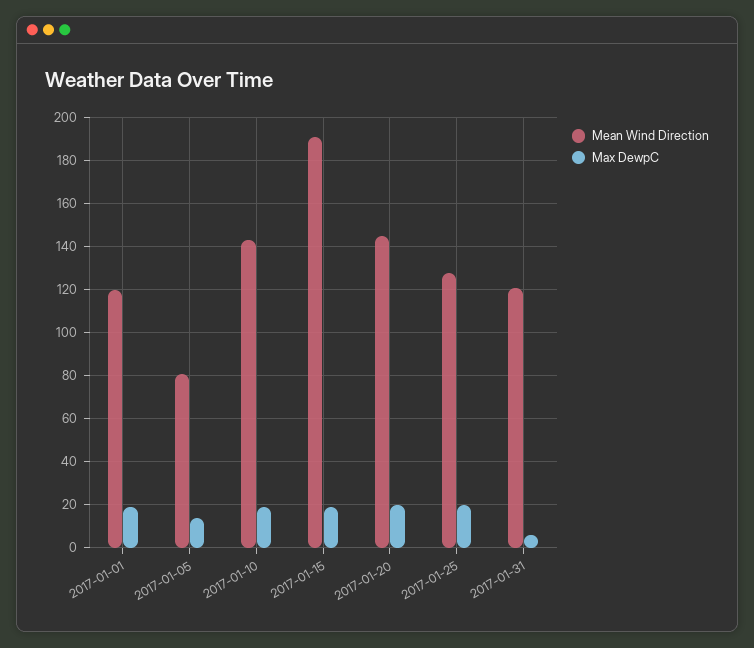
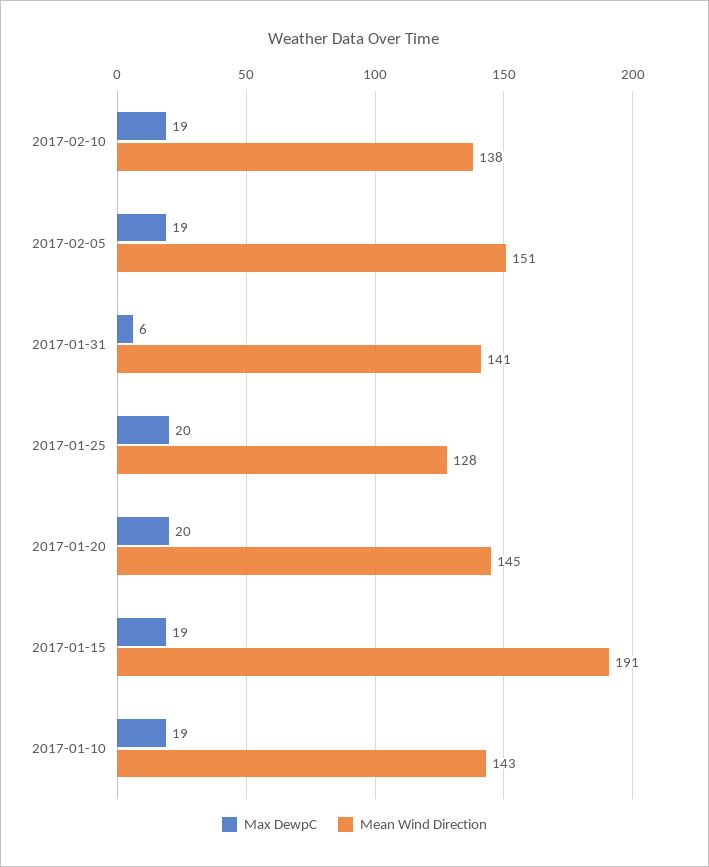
Mean Wind Direction, 2017-01-01: 120 -> none
Max DewpC, 2017-01-01: 20 -> none
Mean Wind Direction, 2017-01-05: 80 -> none
Max DewpC, 2017-01-05: 15 -> none
Mean Wind Direction, 2017-01-31: 120 -> 141
Max DewpC, 2017-02-10: none -> 19
Mean Wind Direction, 2017-02-10: none -> 138
Max DewpC, 2017-02-05: none -> 19
Mean Wind Direction, 2017-02-05: none -> 151

